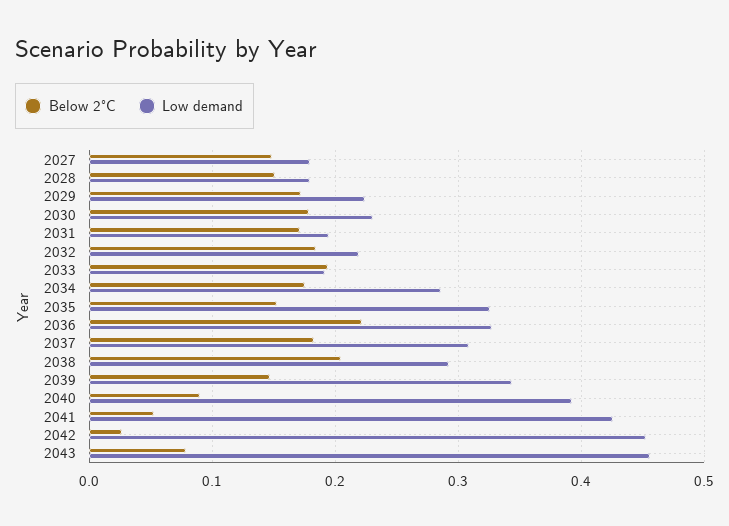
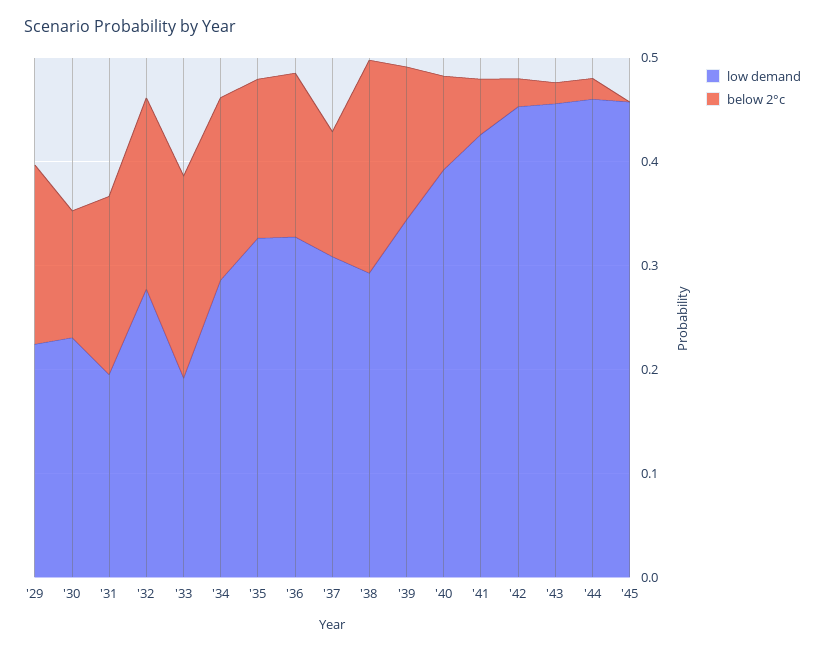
Below 2°C, 2027: 0.15 -> none
Low demand, 2027: 0.18 -> none
Below 2°C, 2028: 0.15 -> none
Low demand, 2028: 0.18 -> none
Below 2°C, 2030: 0.18 -> 0.12
Low demand, 2032: 0.22 -> 0.28
Below 2°C, 2036: 0.22 -> 0.16
Below 2°C, 2037: 0.18 -> 0.12
Below 2°C, 2043: 0.08 -> 0.02
Low demand, '44: none -> 0.46
Below 2°C, '44: none -> 0.02
Low demand, '45: none -> 0.46
Below 2°C, '45: none -> 0

